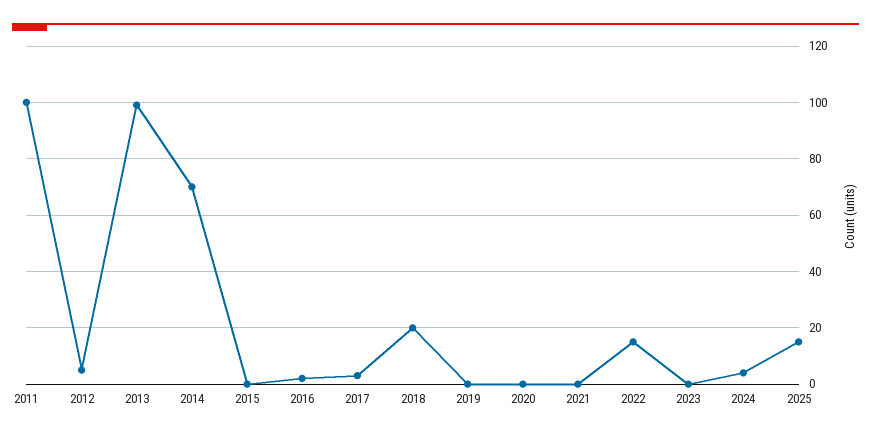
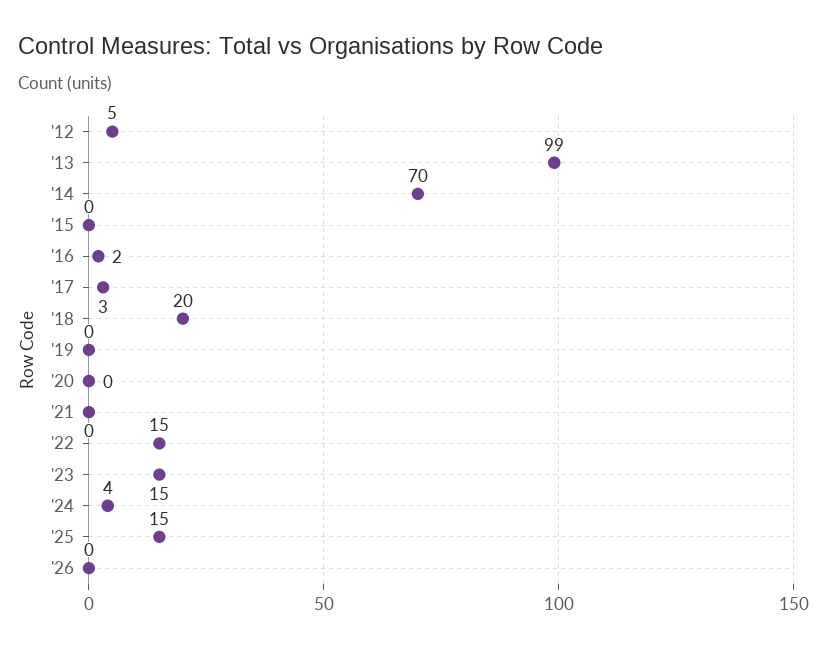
2011: 100 -> none
2023: 0 -> 15
'26: none -> 0

